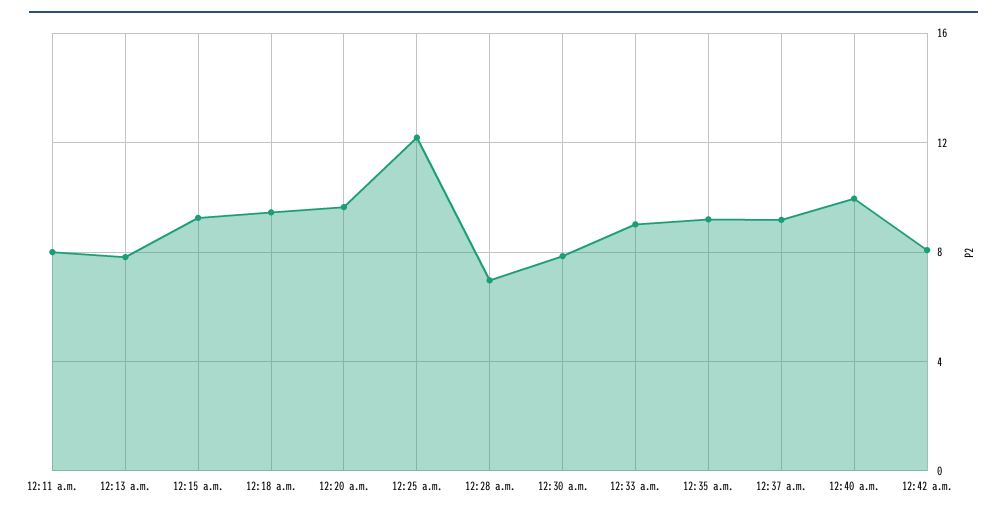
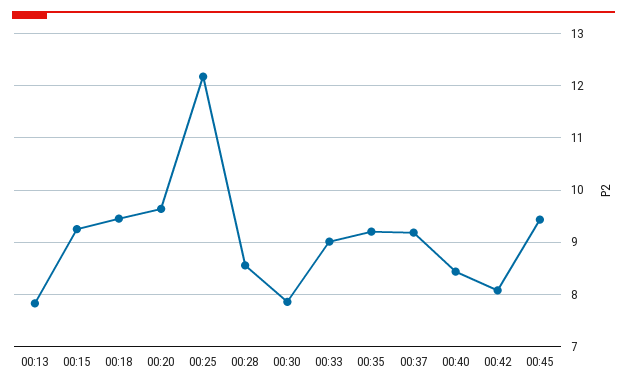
12:11 a.m.: 8 -> none
12:28 a.m.: 7 -> 8.6
12:40 a.m.: 10 -> 8.4
00:45: none -> 9.4

